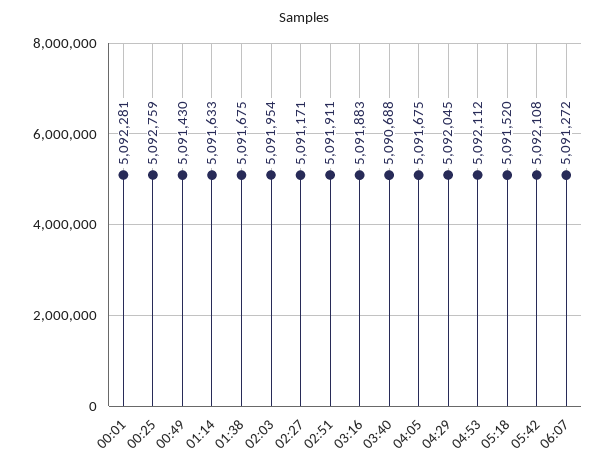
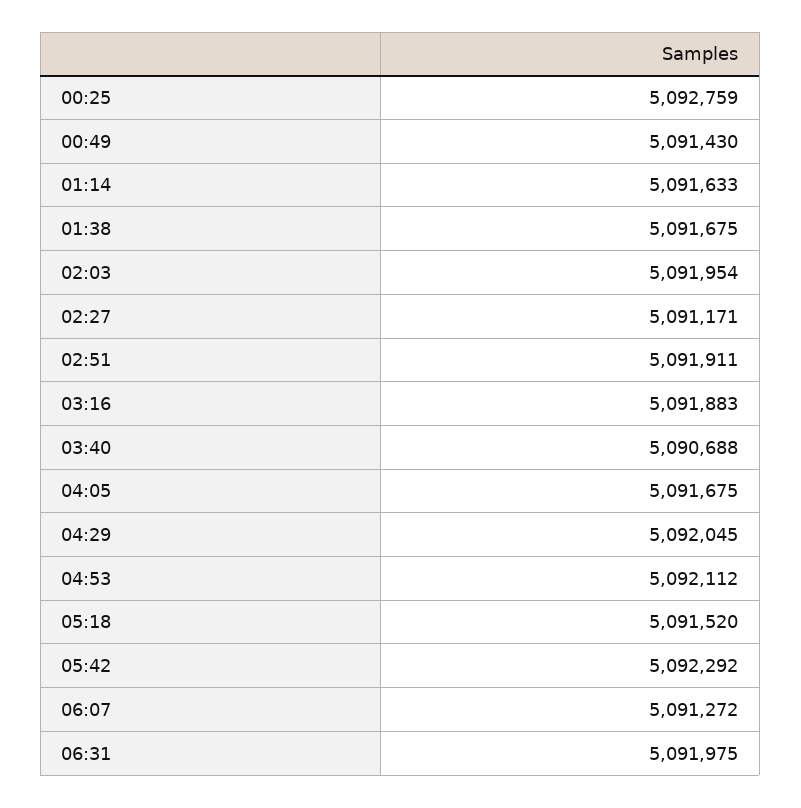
00:01: 5092281 -> none
05:42: 5092108 -> 5092292
06:31: none -> 5091975

